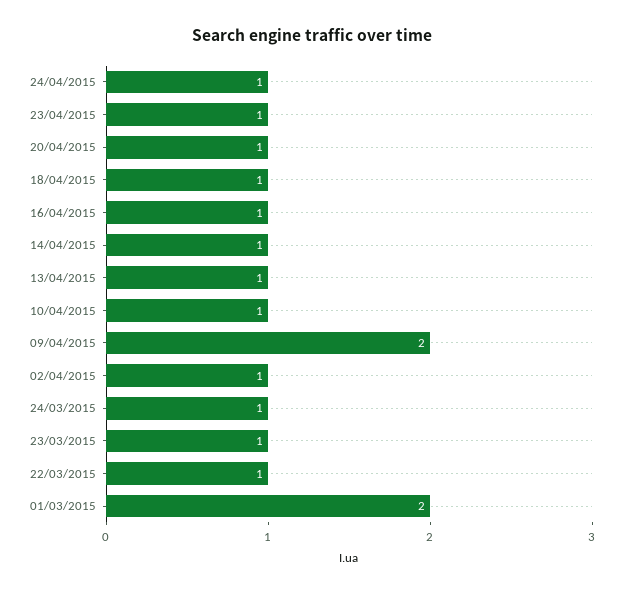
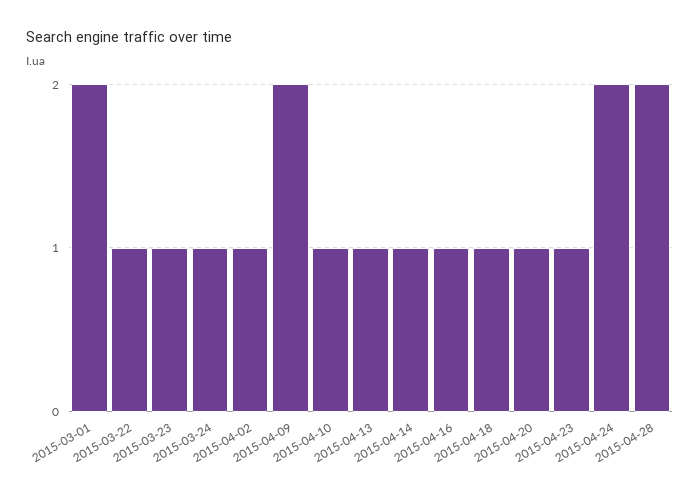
24/04/2015: 1 -> 2
2015-04-28: none -> 2

